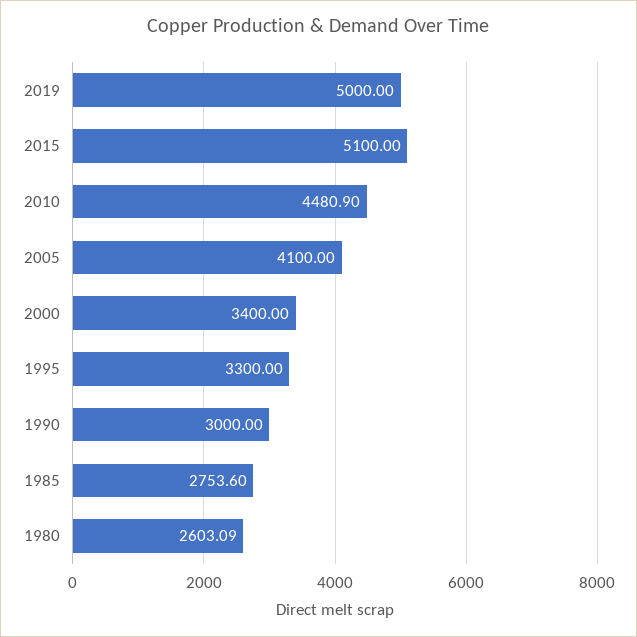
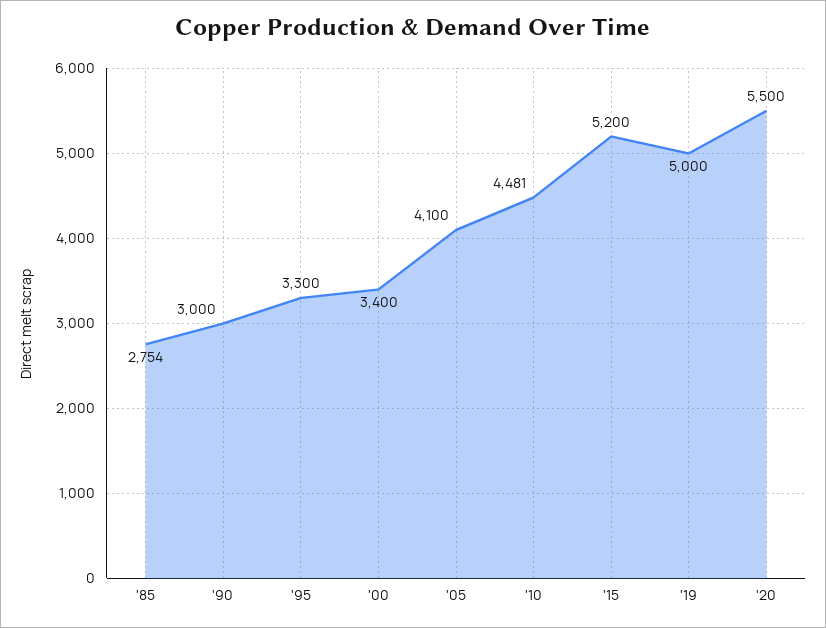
2015: 5100 -> 5200
1980: 2603.09 -> none
'20: none -> 5500

